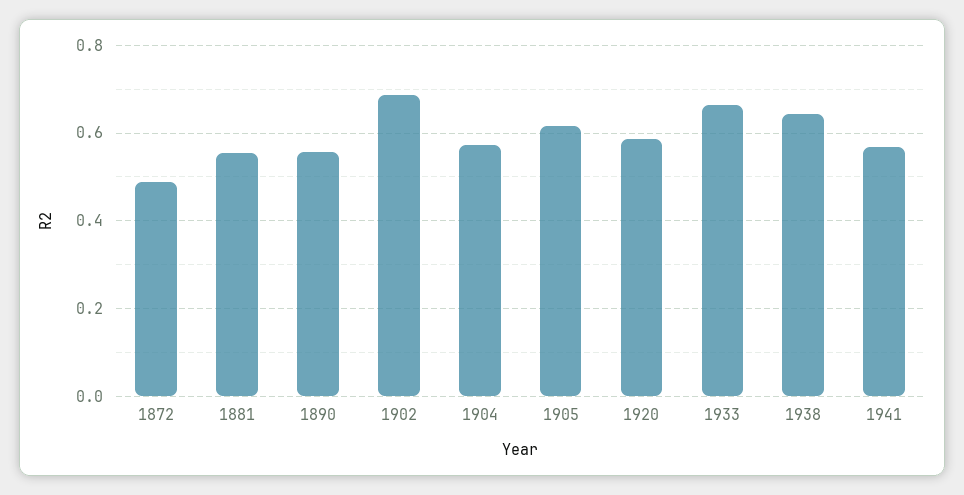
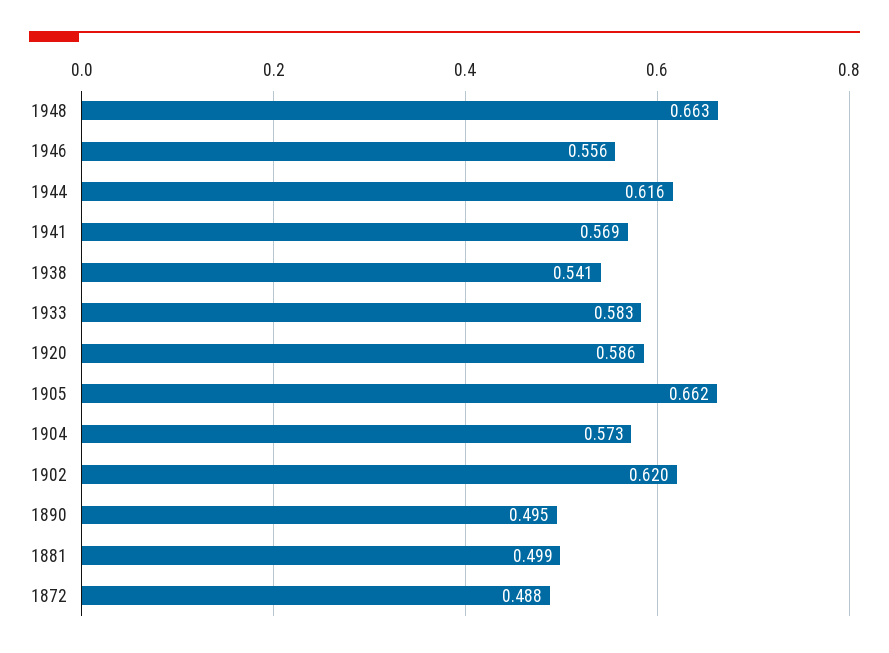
1881: 0.56 -> 0.499
1890: 0.56 -> 0.495
1902: 0.68 -> 0.62
1905: 0.62 -> 0.662
1933: 0.66 -> 0.583
1938: 0.64 -> 0.541
1948: none -> 0.663
1946: none -> 0.556
1944: none -> 0.616

